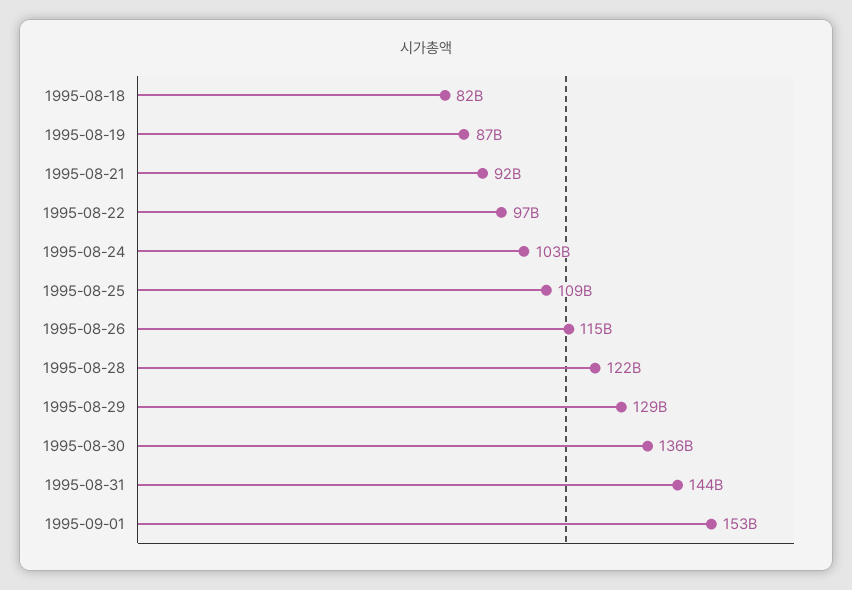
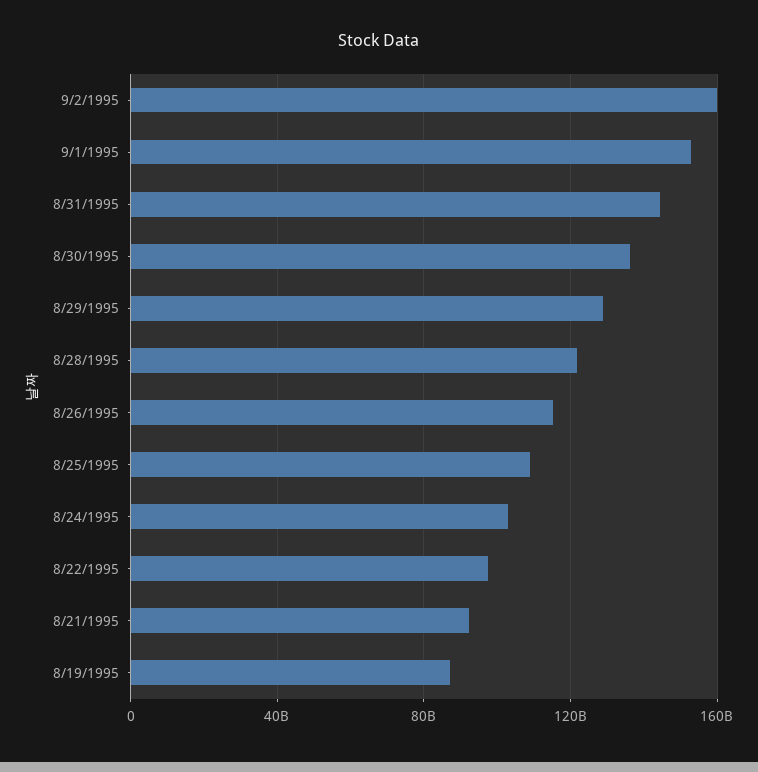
1995-08-18: 82000000000 -> none
9/2/1995: none -> 160000000000

